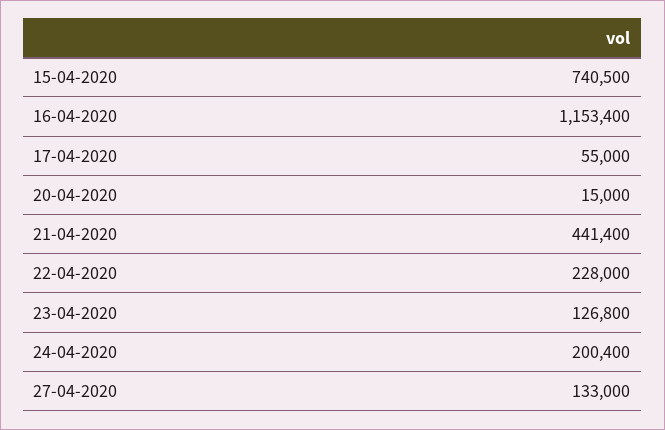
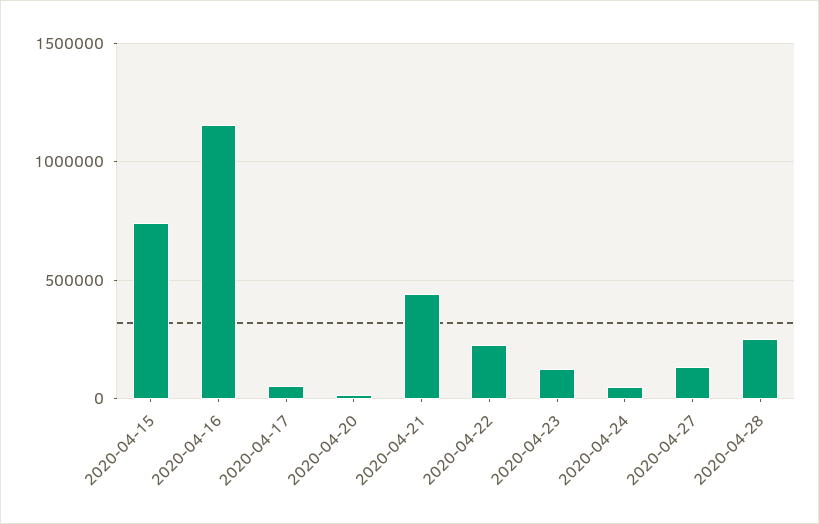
24-04-2020: 200400 -> 50000
2020-04-28: none -> 250000

